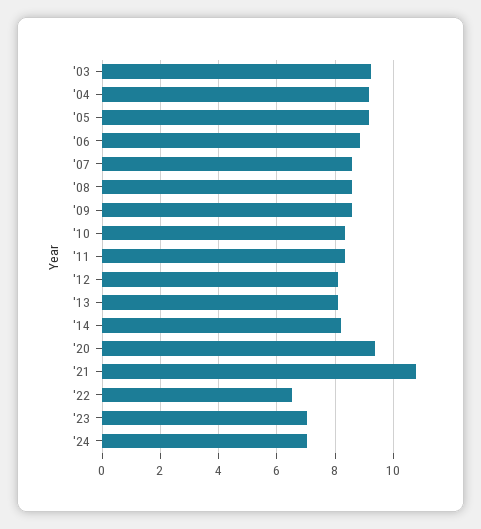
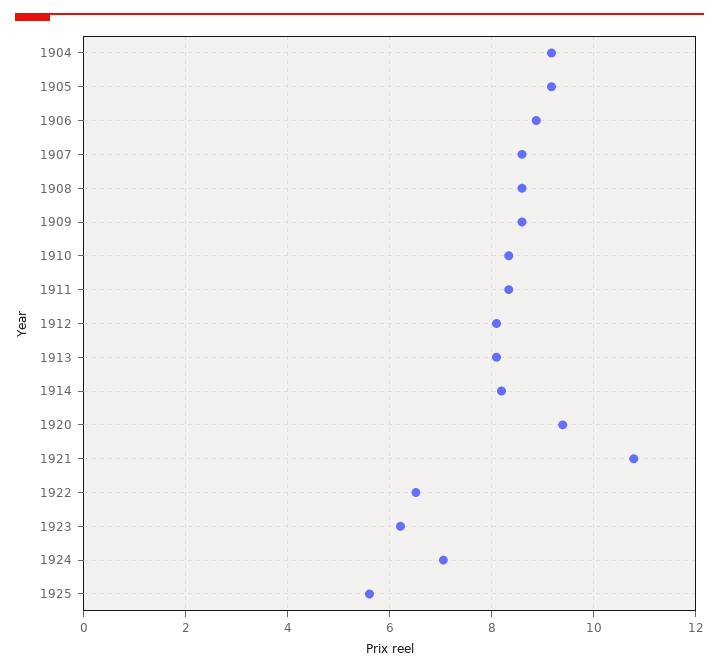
'03: 9.25 -> none
'23: 7 -> 6.2
1925: none -> 5.6

